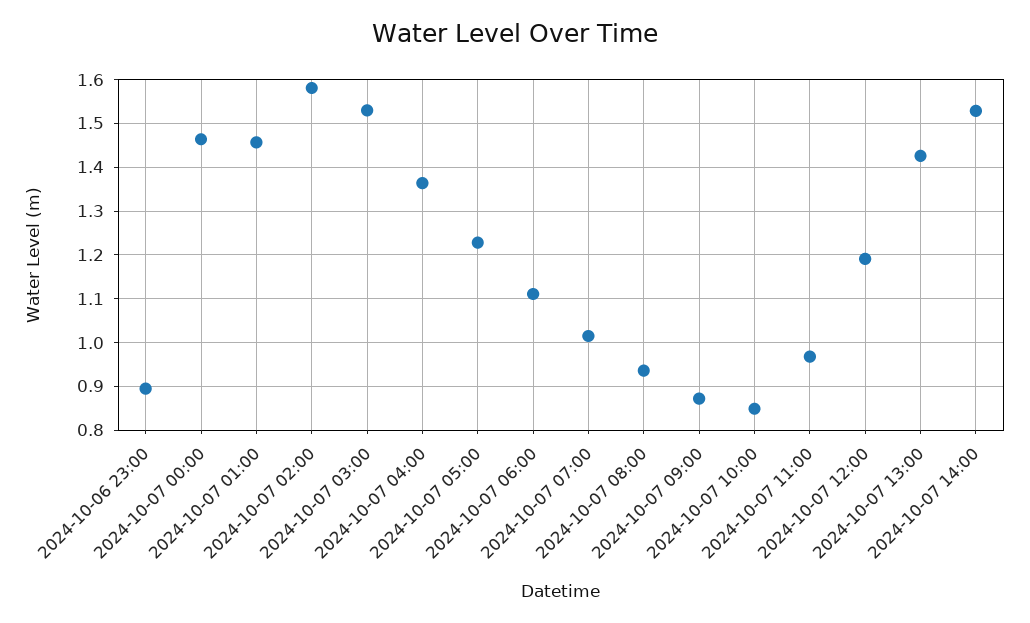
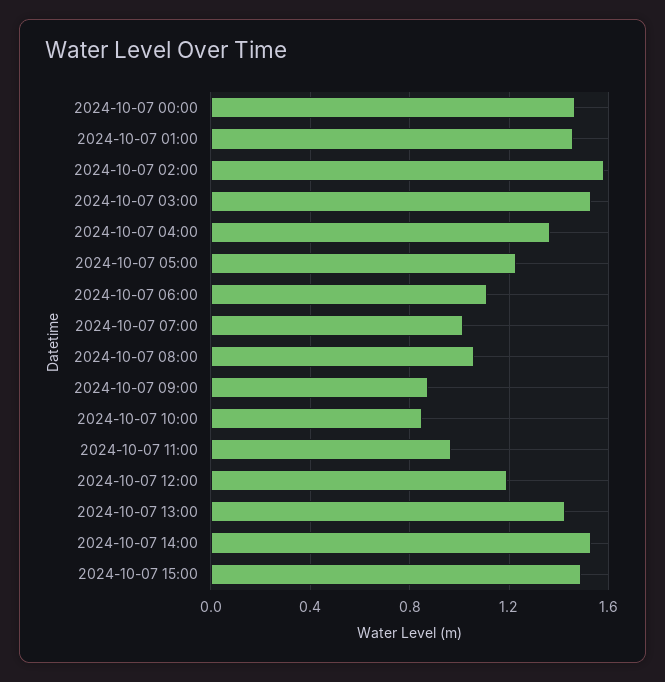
2024-10-06 23:00: 0.9 -> none
2024-10-07 08:00: 0.94 -> 1.05
2024-10-07 15:00: none -> 1.5

